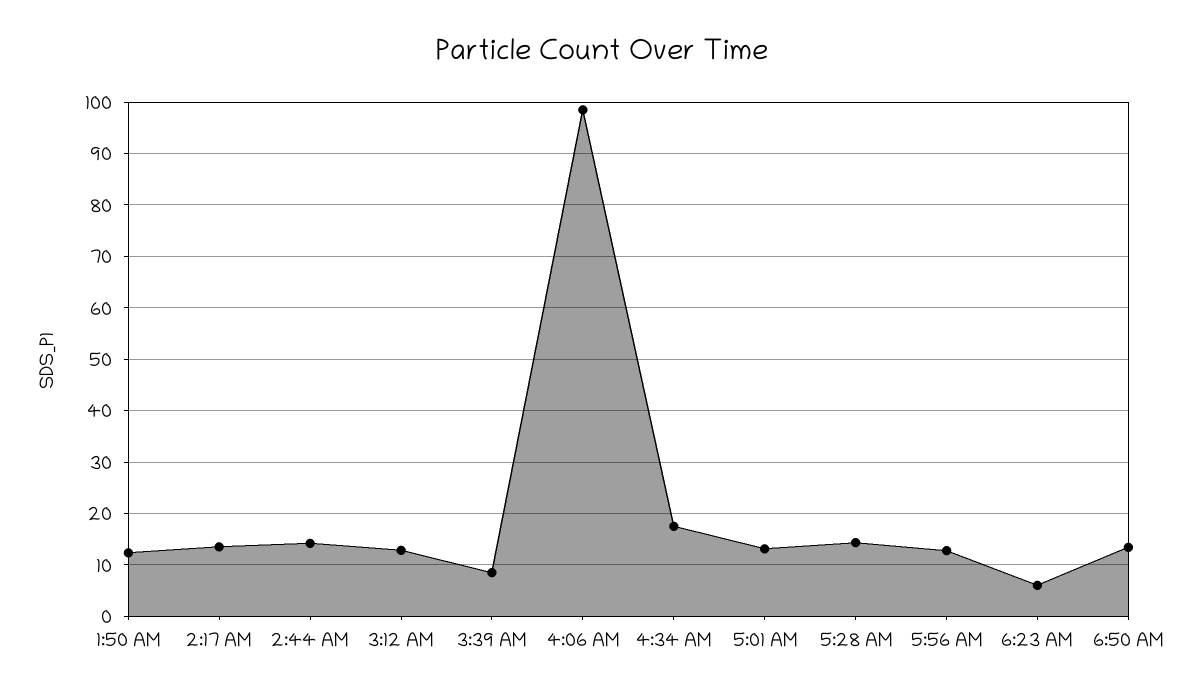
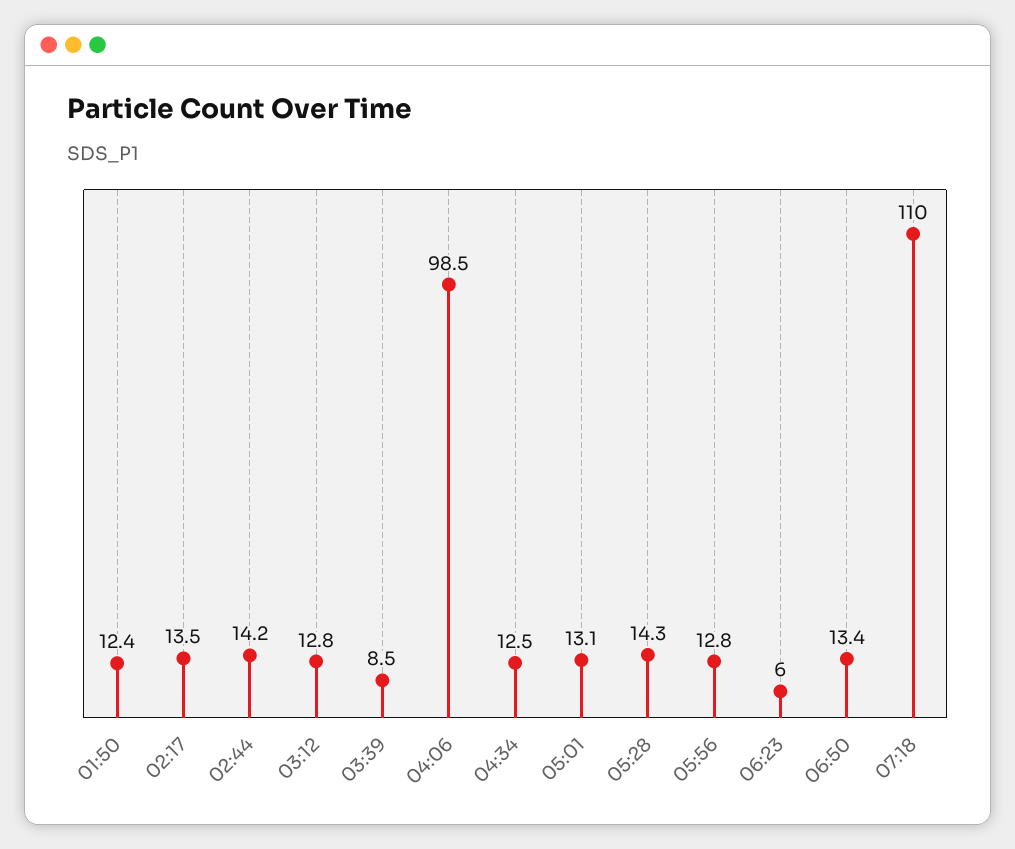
4:34 AM: 18 -> 12.5
07:18: none -> 110

